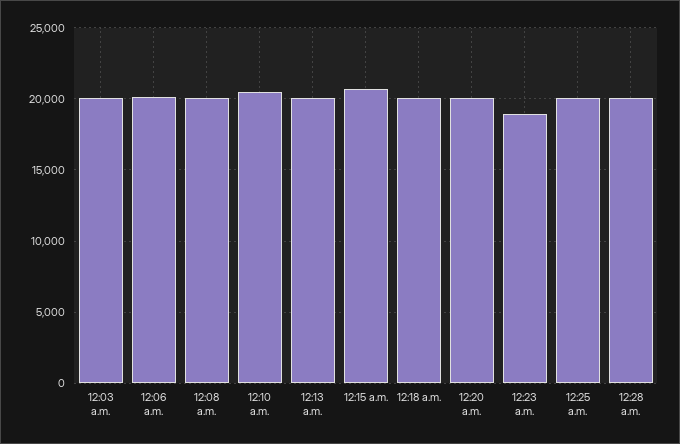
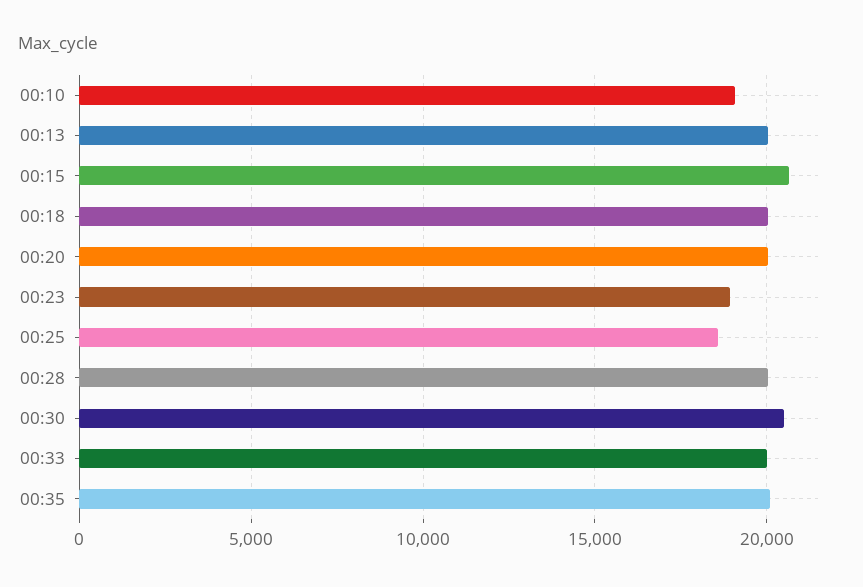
12:03 a.m.: 20000 -> none
12:06 a.m.: 20000 -> none
12:08 a.m.: 20000 -> none
12:10 a.m.: 20500 -> 19000
12:25 a.m.: 20000 -> 18500
00:30: none -> 20500
00:33: none -> 20000
00:35: none -> 20000

